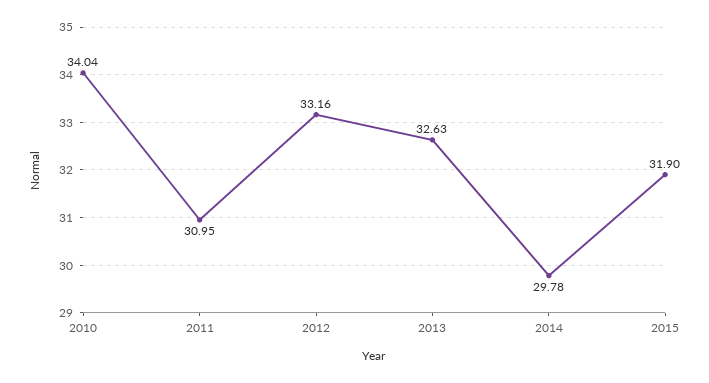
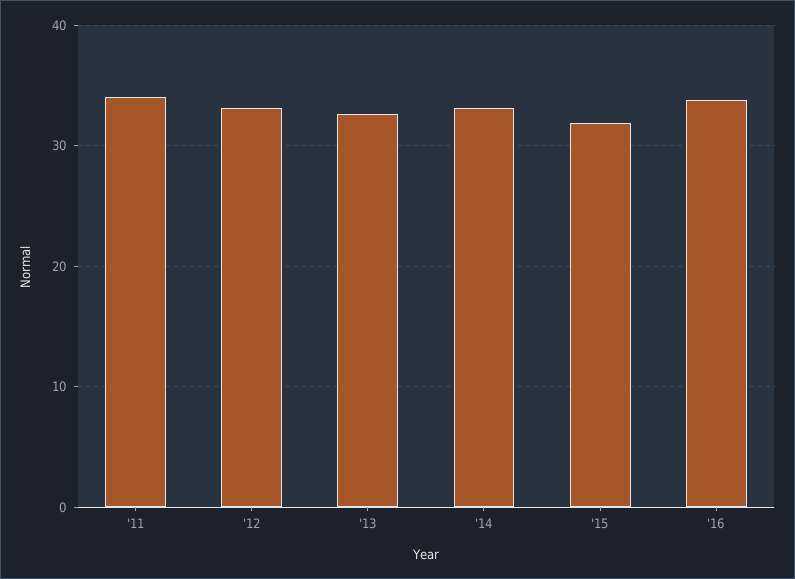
2010: 34.04 -> none
2011: 30.95 -> 34
2014: 29.78 -> 33
'16: none -> 34

